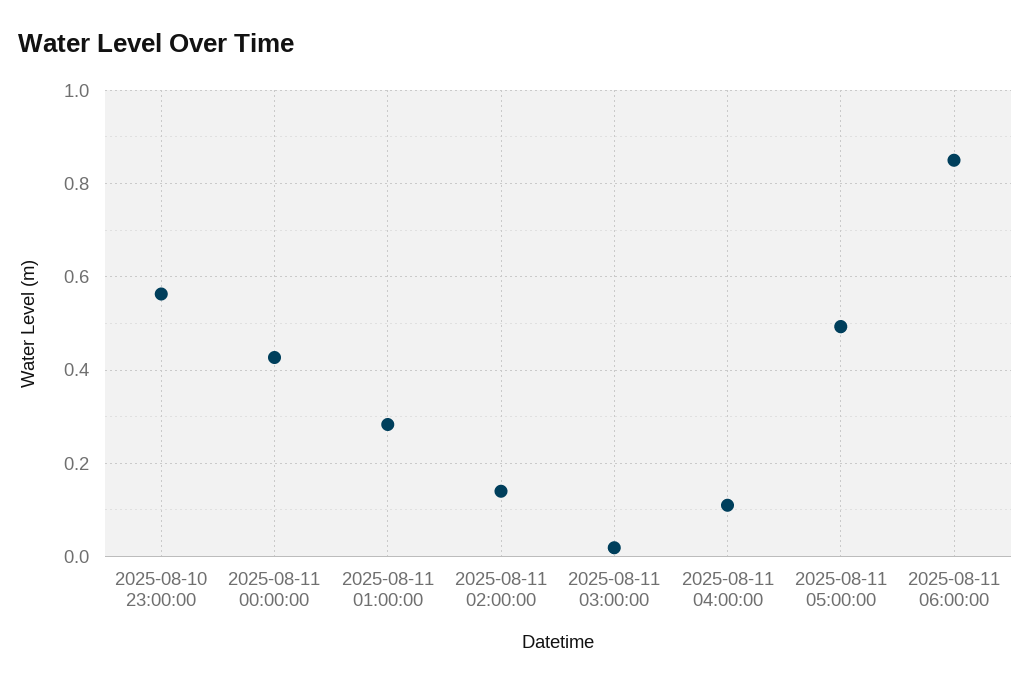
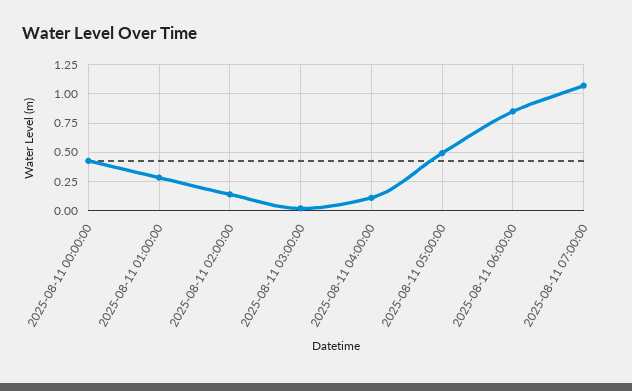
2025-08-10 23:00:00: 0.56 -> none
2025-08-11 07:00:00: none -> 1

